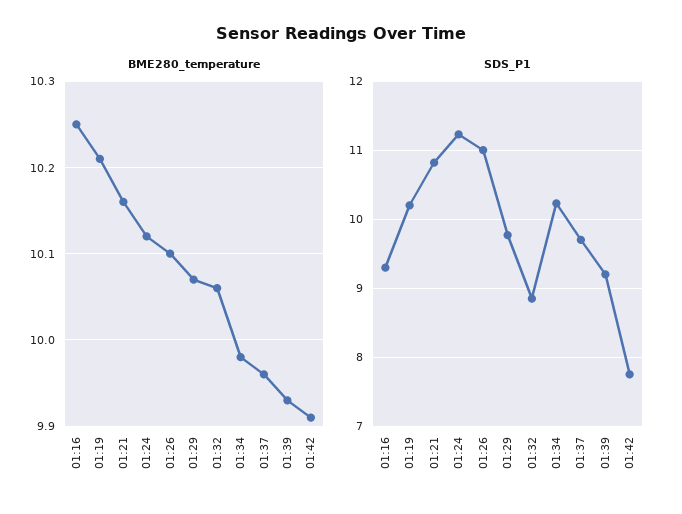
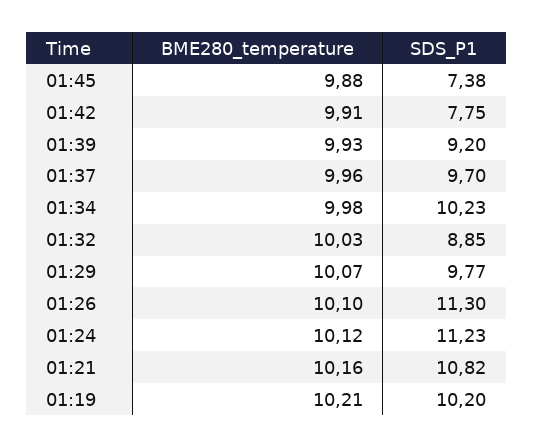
BME280_temperature, 01:16: 10.25 -> none
BME280_temperature, 01:32: 10.06 -> 10.03
SDS_P1, 01:16: 9.3 -> none
SDS_P1, 01:26: 11 -> 11.3
BME280_temperature, 01:45: none -> 9.88
SDS_P1, 01:45: none -> 7.38

